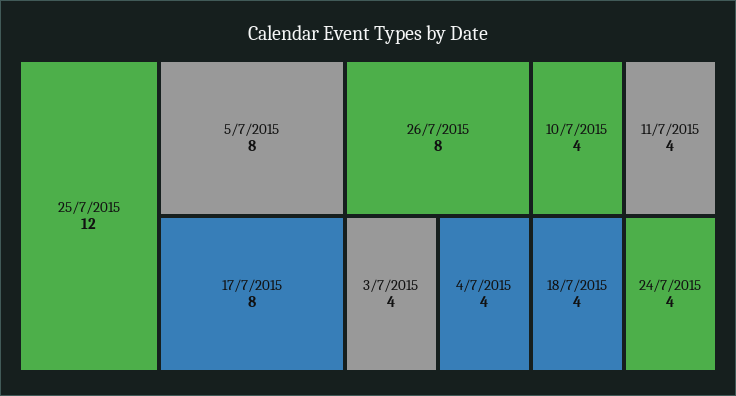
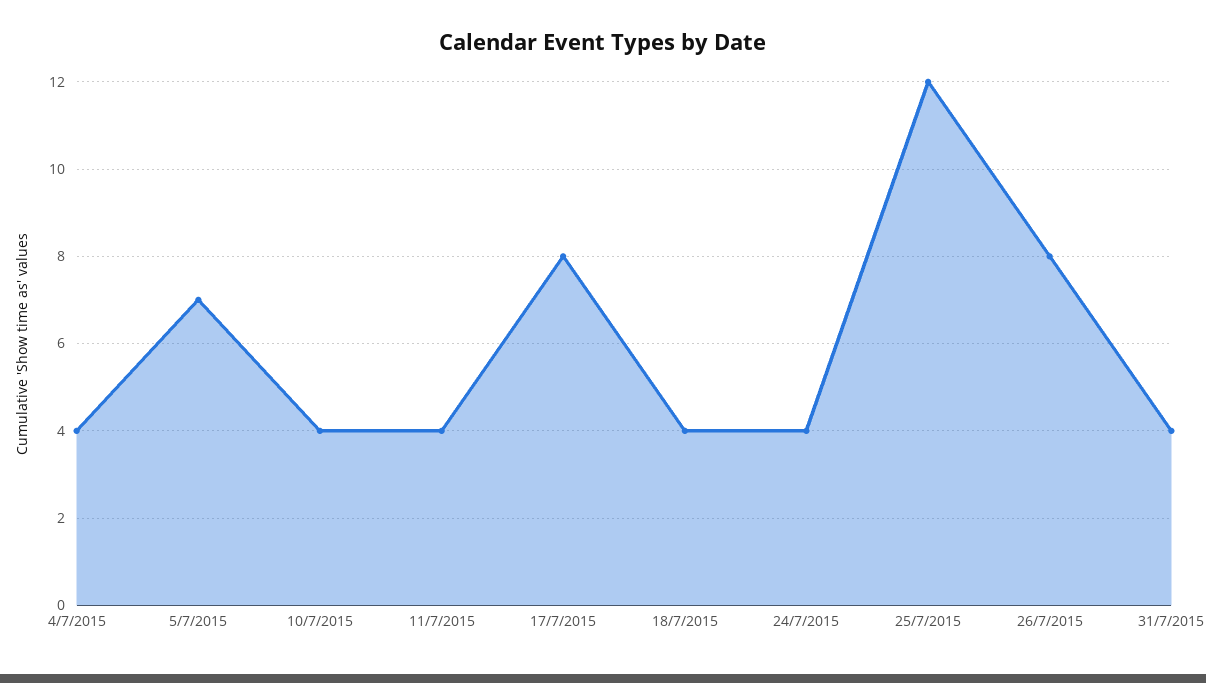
5/7/2015: 8 -> 7
3/7/2015: 4 -> none
31/7/2015: none -> 4

